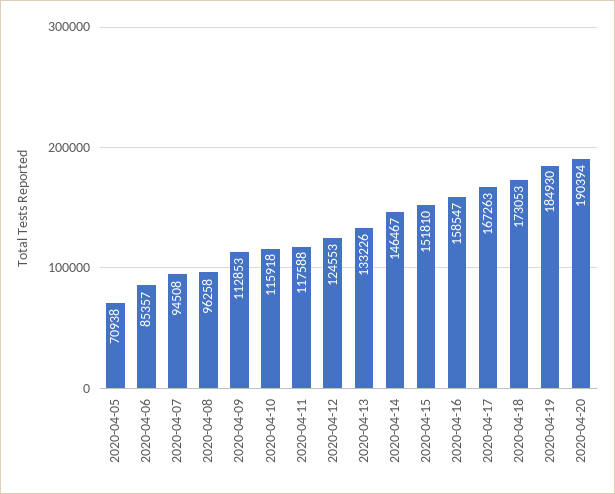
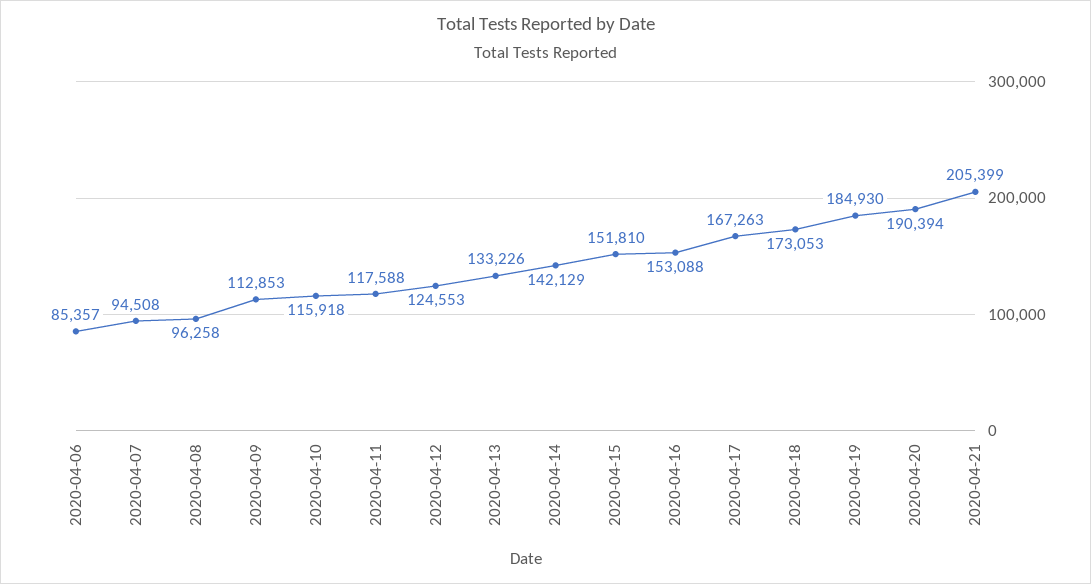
2020-04-05: 70938 -> none
2020-04-14: 146467 -> 142129
2020-04-16: 158547 -> 153088
2020-04-21: none -> 205399

